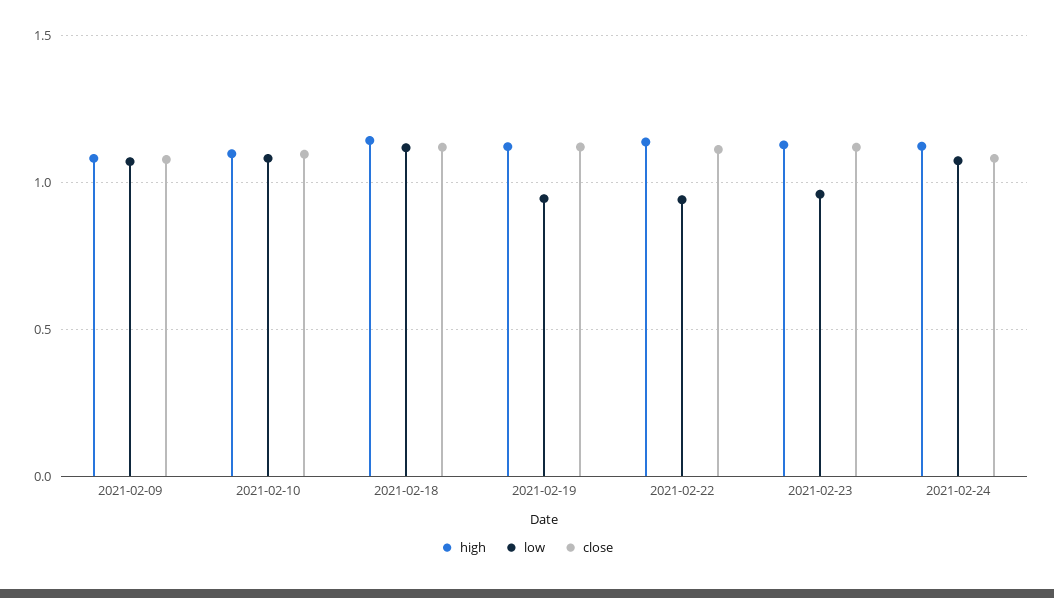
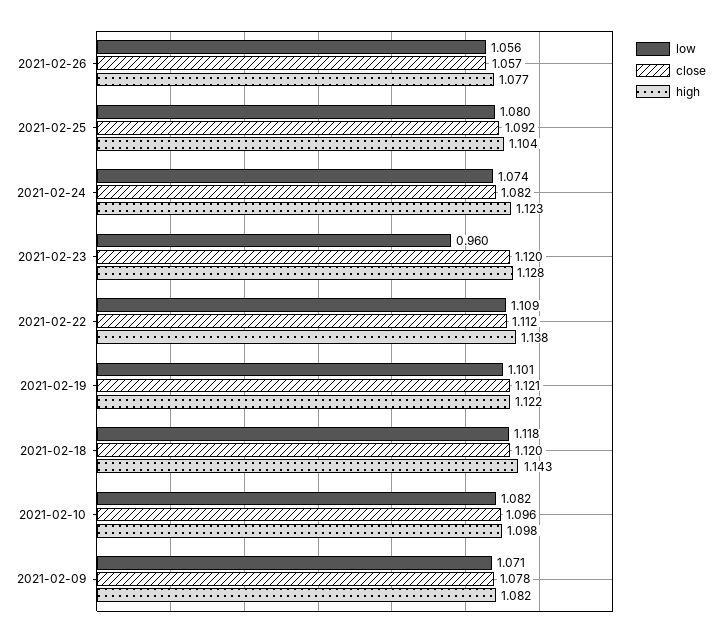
low, 2021-02-19: 0.95 -> 1.101
low, 2021-02-22: 0.95 -> 1.109
low, 2021-02-26: none -> 1.056
close, 2021-02-26: none -> 1.057
high, 2021-02-26: none -> 1.077
low, 2021-02-25: none -> 1.08
close, 2021-02-25: none -> 1.092
high, 2021-02-25: none -> 1.104

